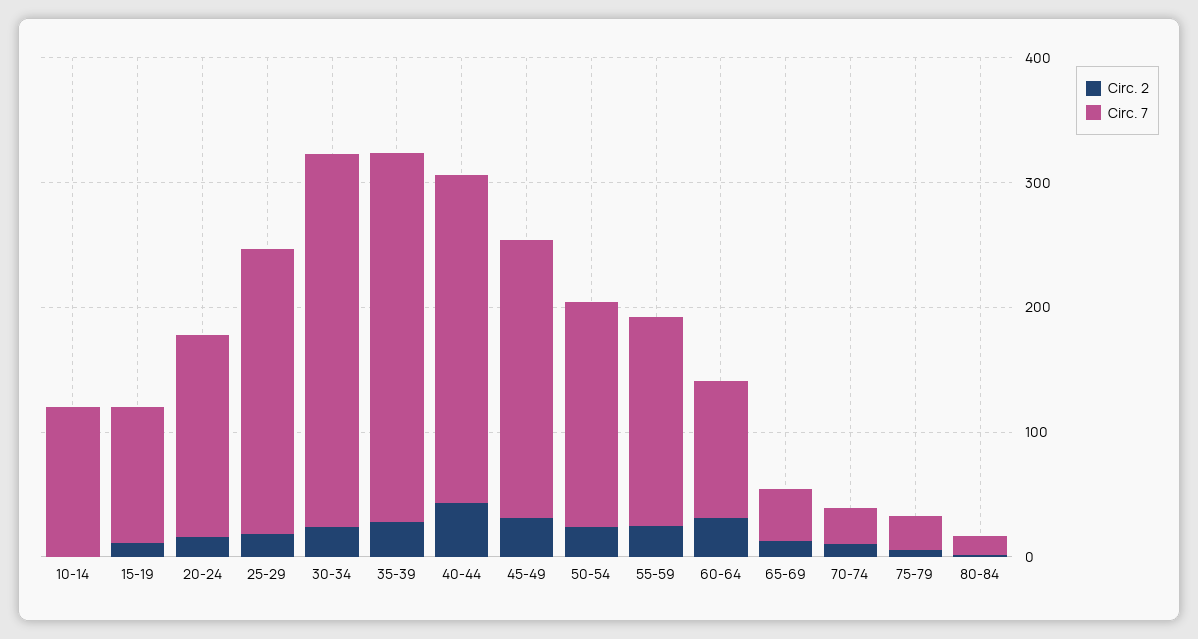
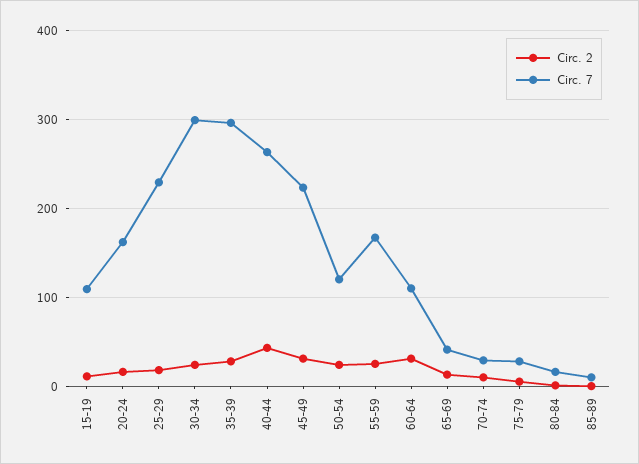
Circ. 2, 10-14: 0 -> none
Circ. 7, 10-14: 120 -> none
Circ. 7, 50-54: 180 -> 120
Circ. 2, 85-89: none -> 0
Circ. 7, 85-89: none -> 10

